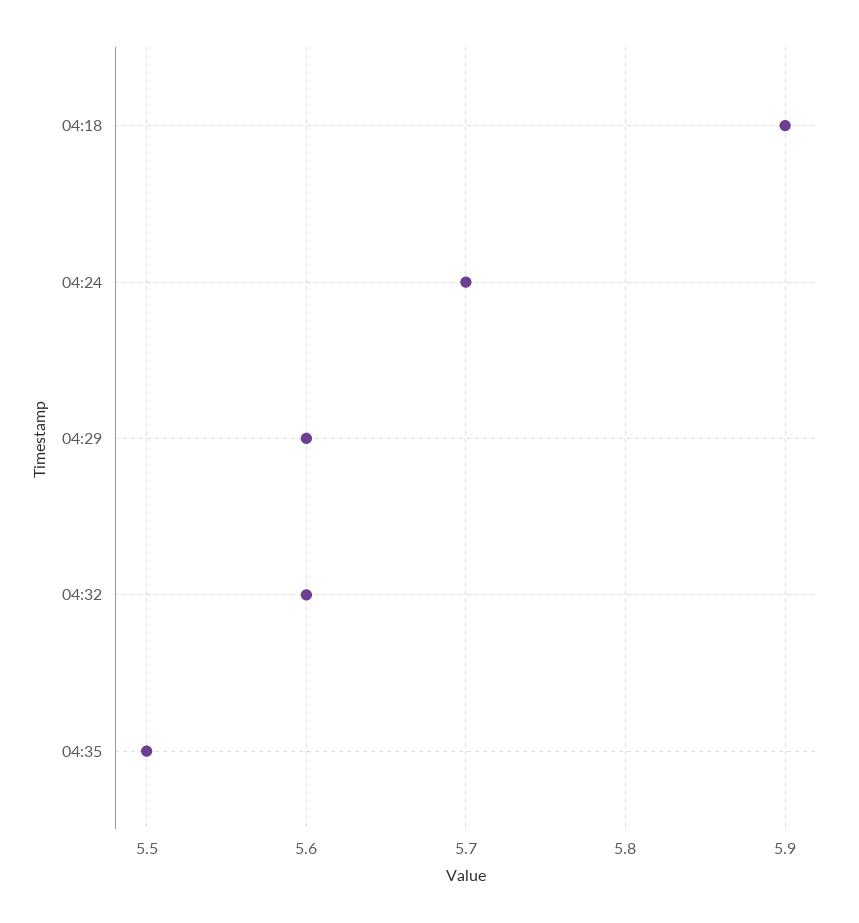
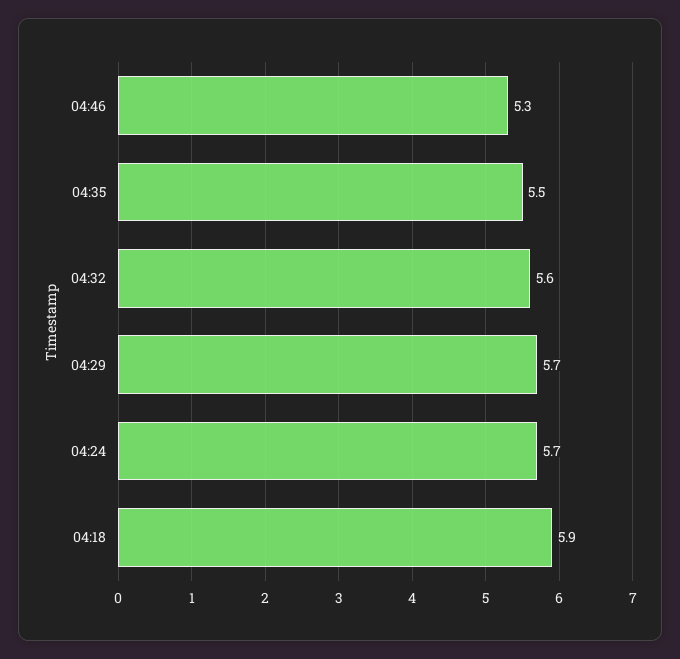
04:29: 5.6 -> 5.7
04:46: none -> 5.3

